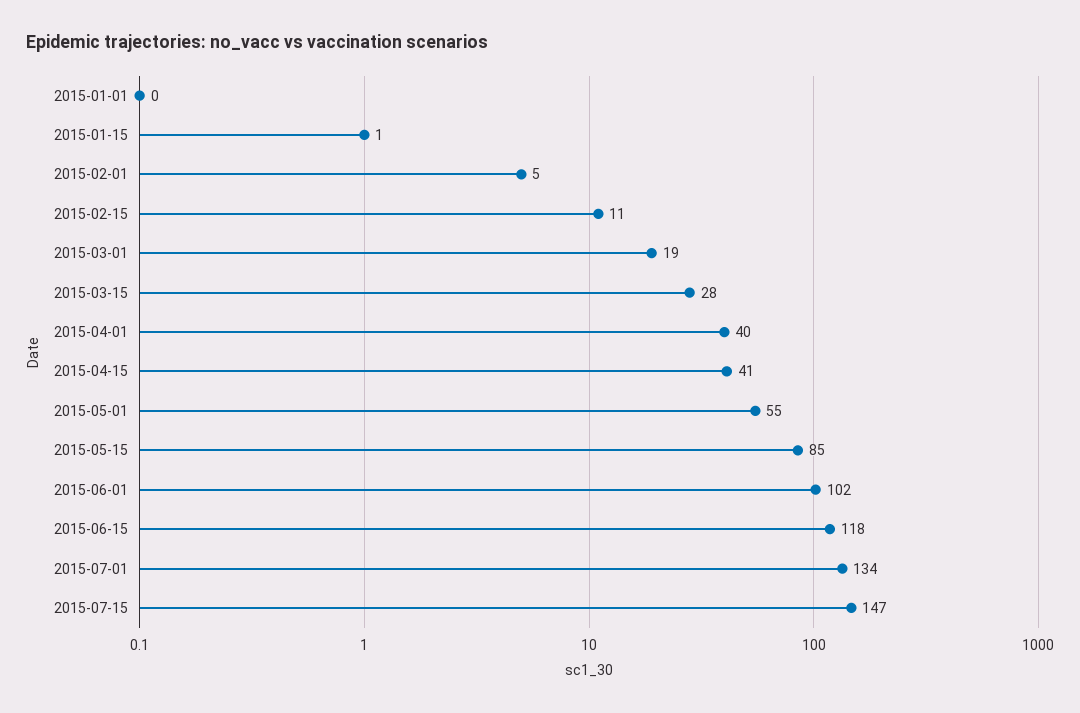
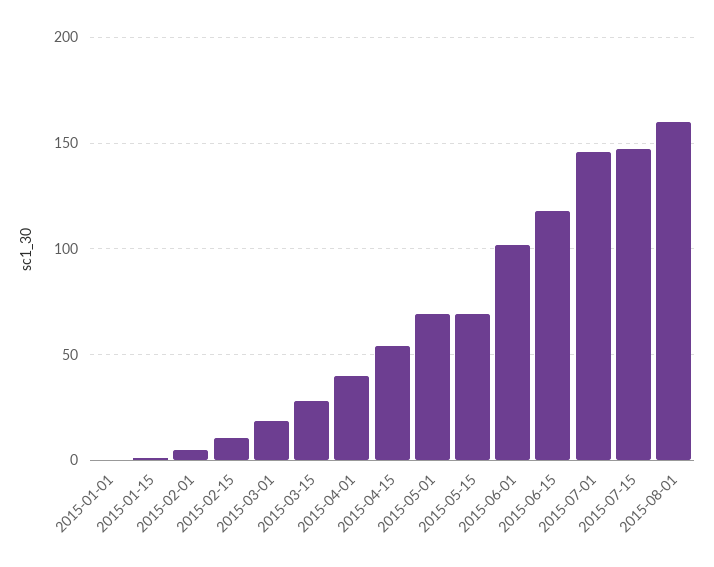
2015-04-15: 41 -> 55
2015-05-01: 55 -> 70
2015-05-15: 85 -> 70
2015-07-01: 134 -> 145
2015-08-01: none -> 160

